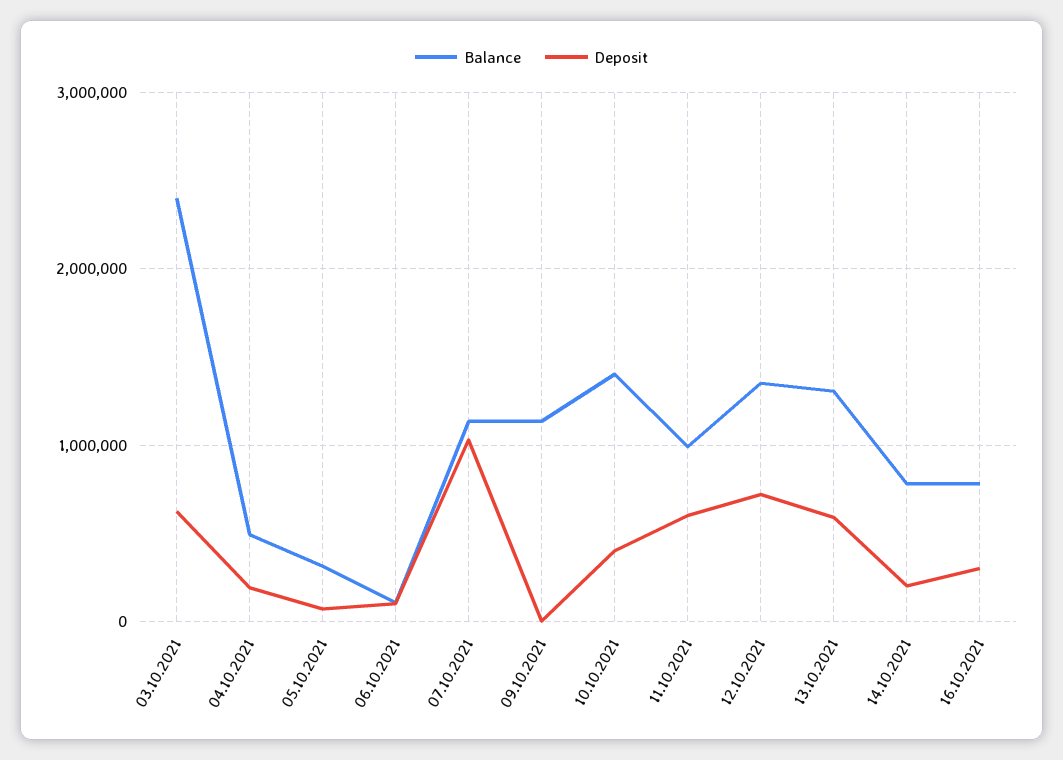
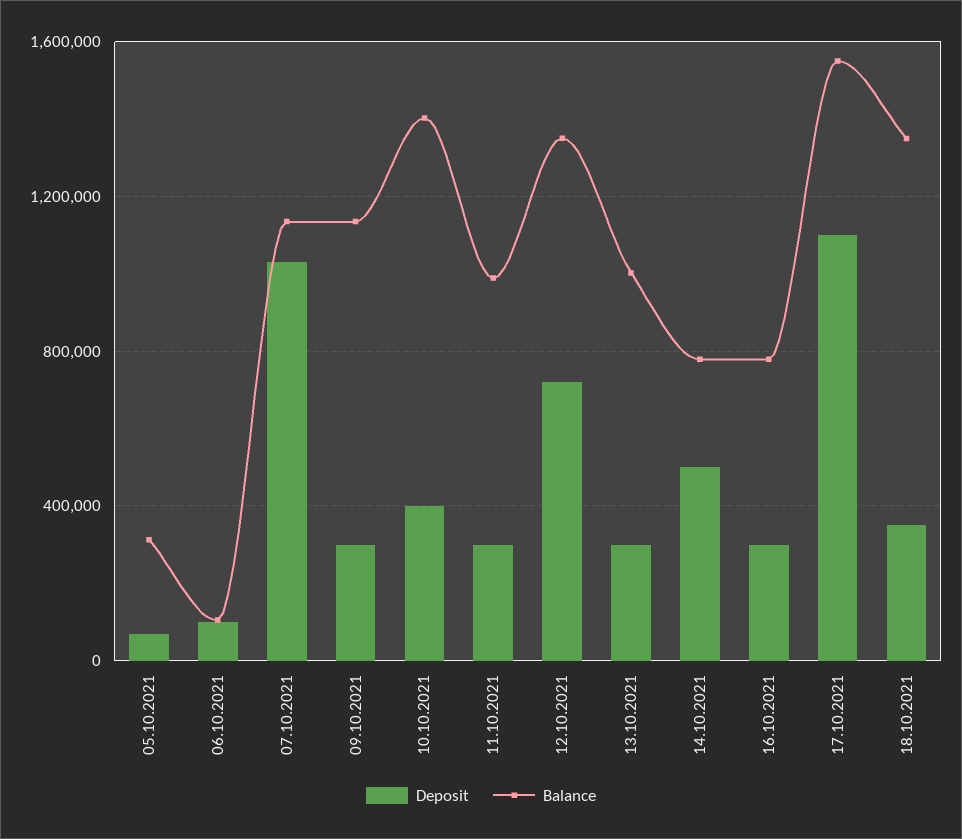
Balance, 03.10.2021: 2400000 -> none
Deposit, 03.10.2021: 600000 -> none
Balance, 04.10.2021: 500000 -> none
Deposit, 04.10.2021: 200000 -> none
Deposit, 09.10.2021: 0 -> 300000
Deposit, 11.10.2021: 600000 -> 300000
Balance, 13.10.2021: 1300000 -> 1000000
Deposit, 13.10.2021: 600000 -> 300000
Deposit, 14.10.2021: 200000 -> 500000
Deposit, 17.10.2021: none -> 1100000
Balance, 17.10.2021: none -> 1550000
Deposit, 18.10.2021: none -> 350000
Balance, 18.10.2021: none -> 1350000

